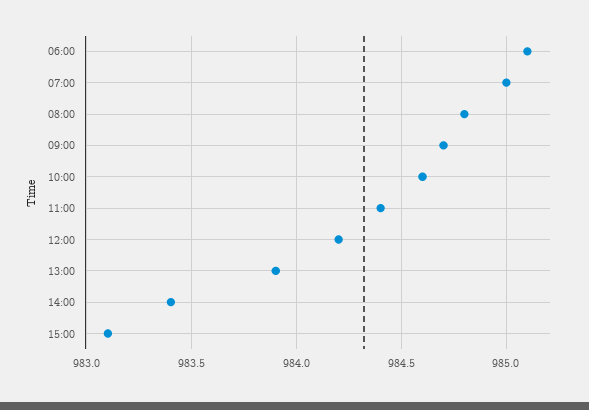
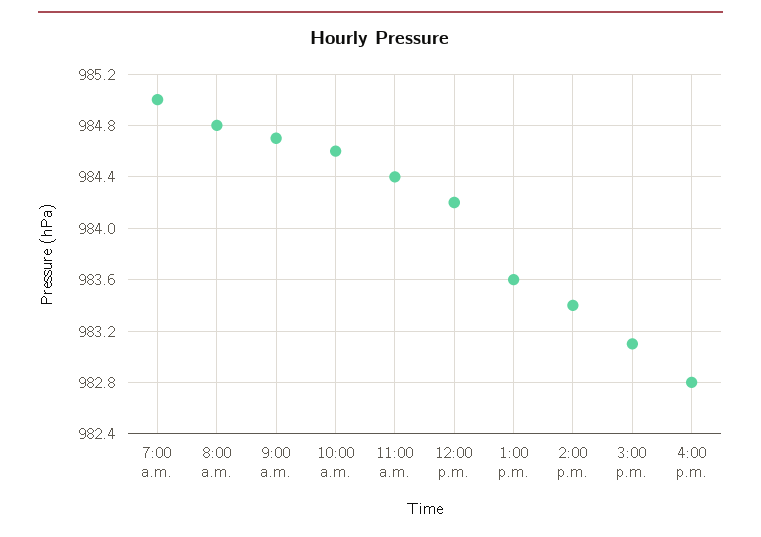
06:00: 985.1 -> none
13:00: 983.9 -> 983.6
4:00 p.m.: none -> 982.8

